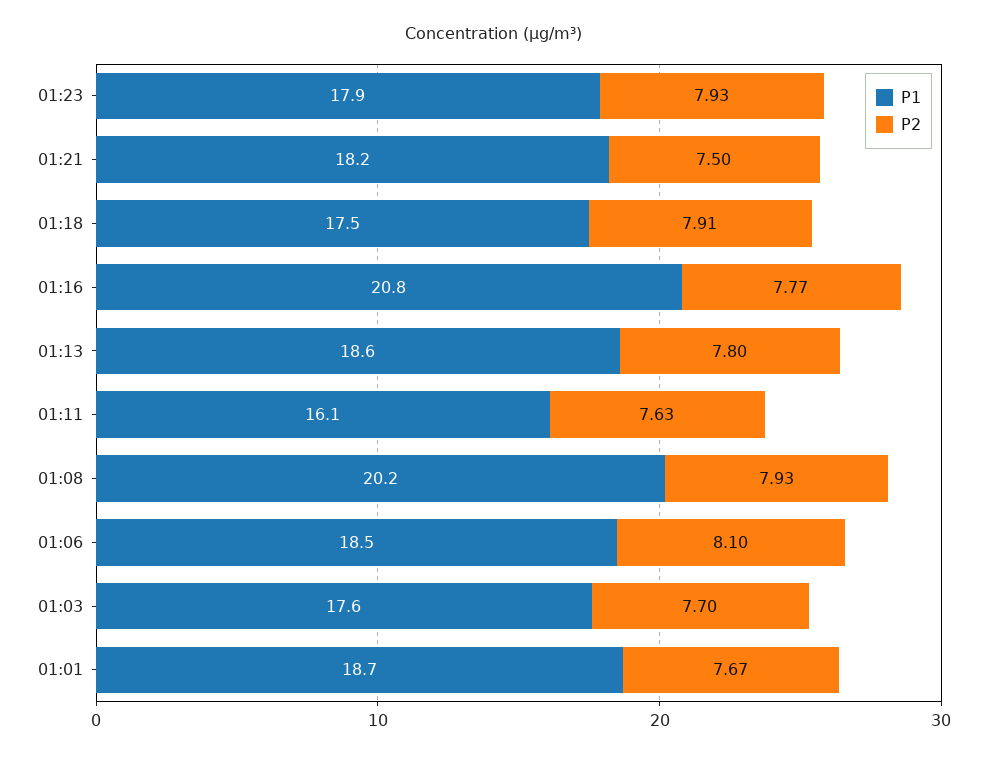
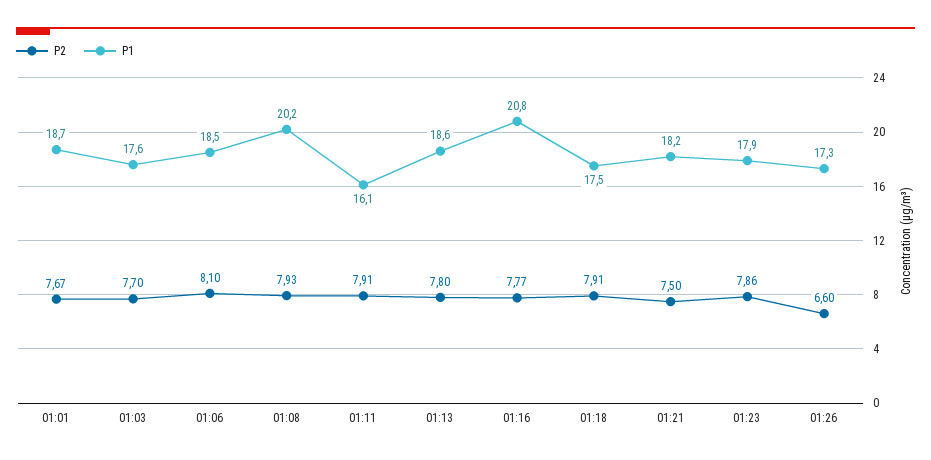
P2, 01:23: 7.93 -> 7.86
P2, 01:11: 7.63 -> 7.91
P2, 01:26: none -> 6.6
P1, 01:26: none -> 17.3

